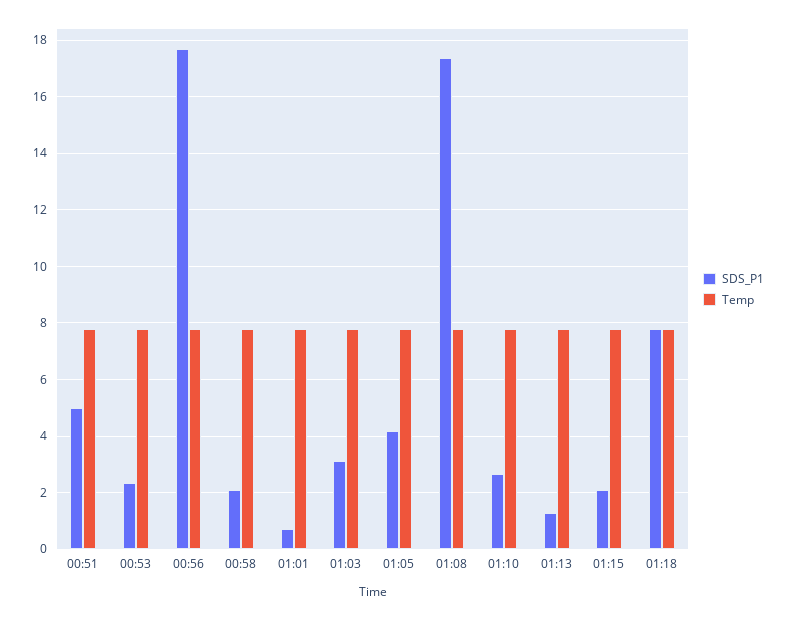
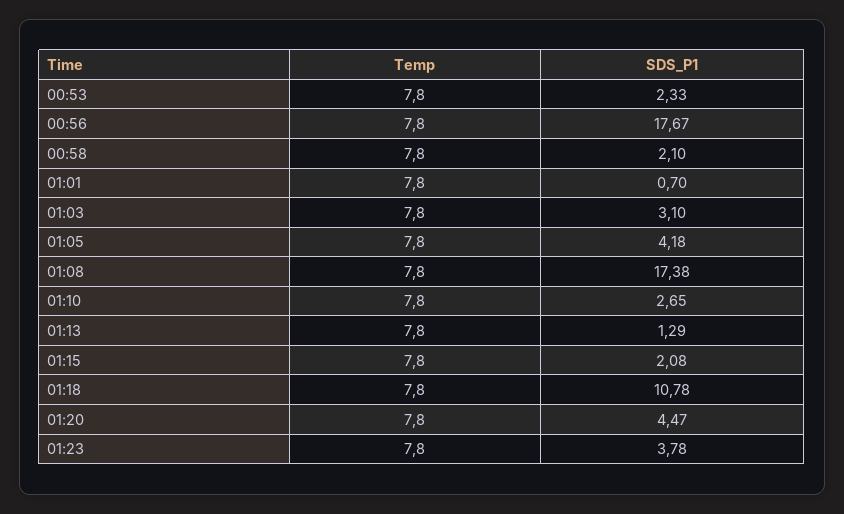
SDS_P1, 00:51: 5 -> none
Temp, 00:51: 7.75 -> none
SDS_P1, 01:18: 7.75 -> 10.78
Temp, 01:20: none -> 7.8
SDS_P1, 01:20: none -> 4.47
Temp, 01:23: none -> 7.8
SDS_P1, 01:23: none -> 3.78

